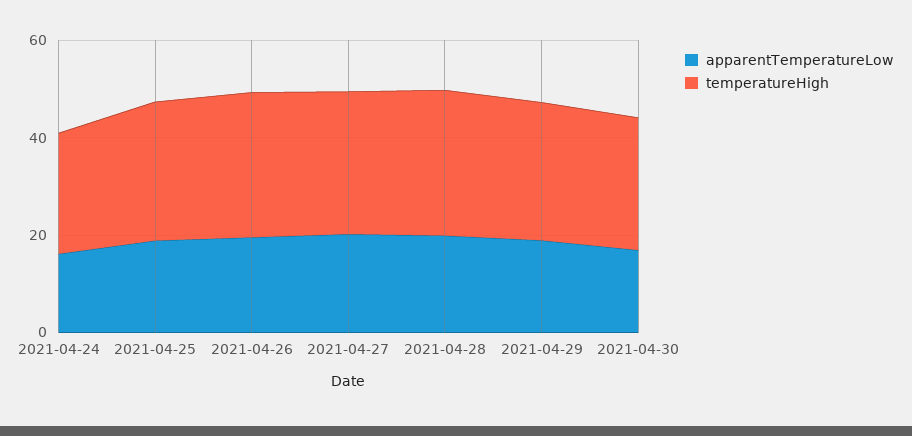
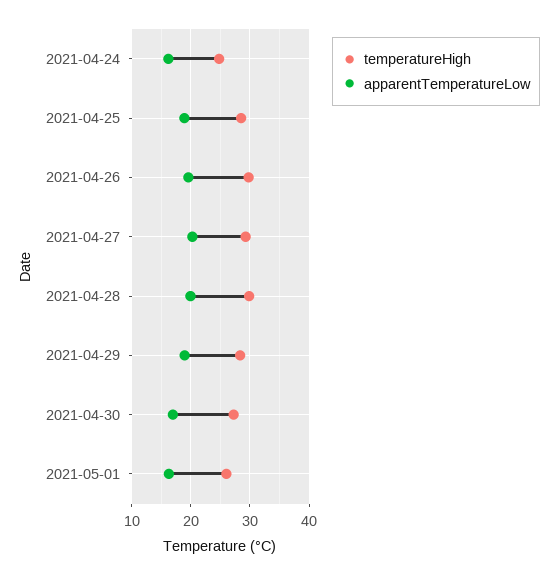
temperatureHigh, 2021-05-01: none -> 26
apparentTemperatureLow, 2021-05-01: none -> 16

